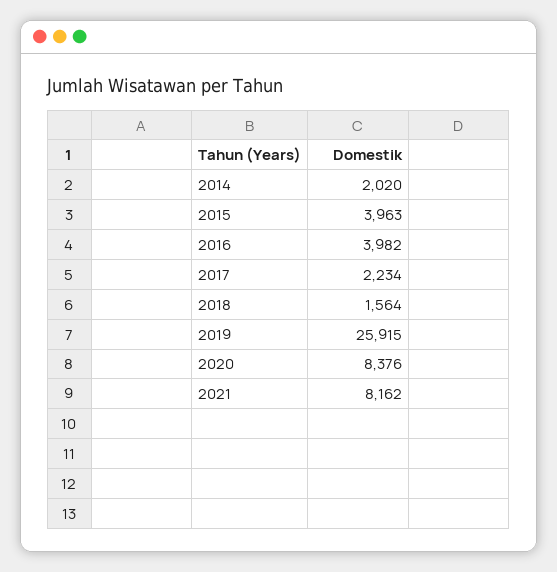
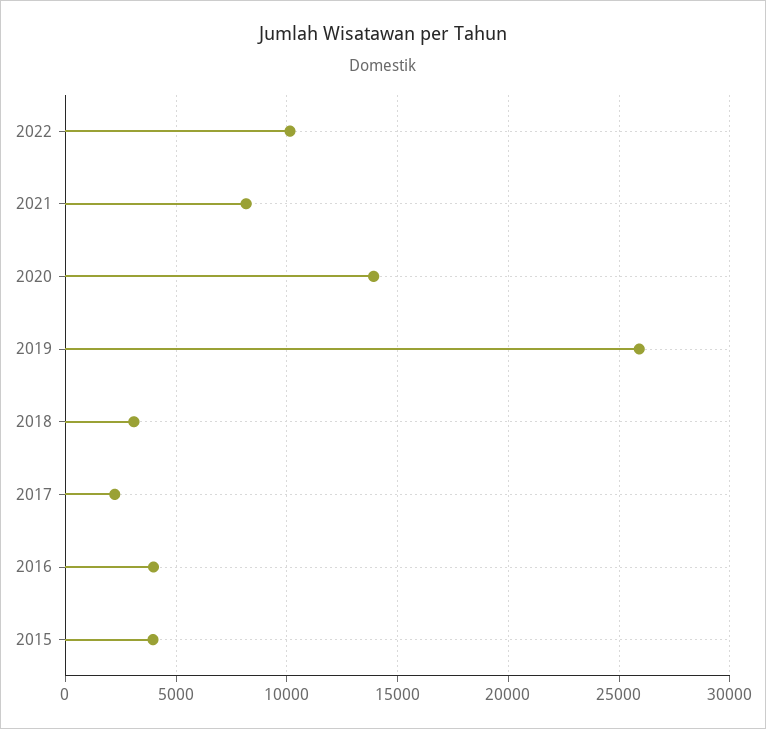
2014: 2020 -> none
2018: 1564 -> 3000
2020: 8376 -> 14000
2022: none -> 10000

